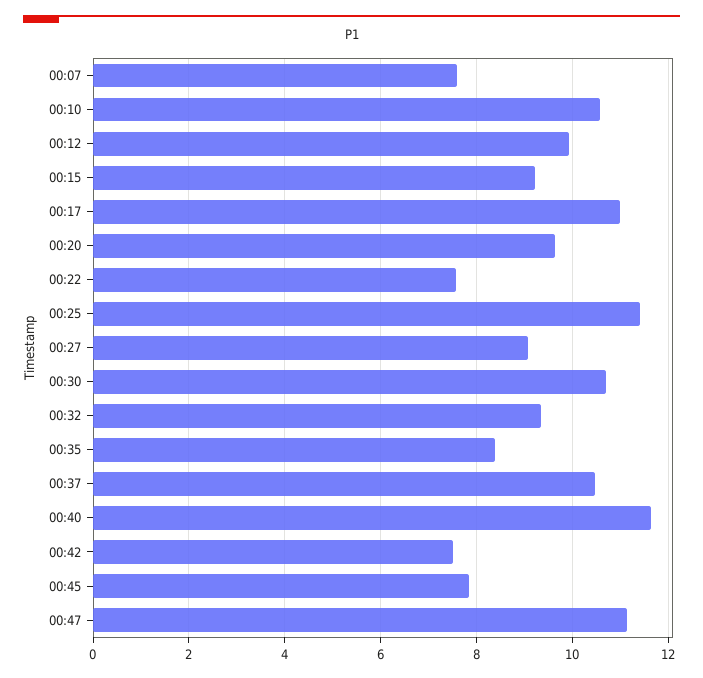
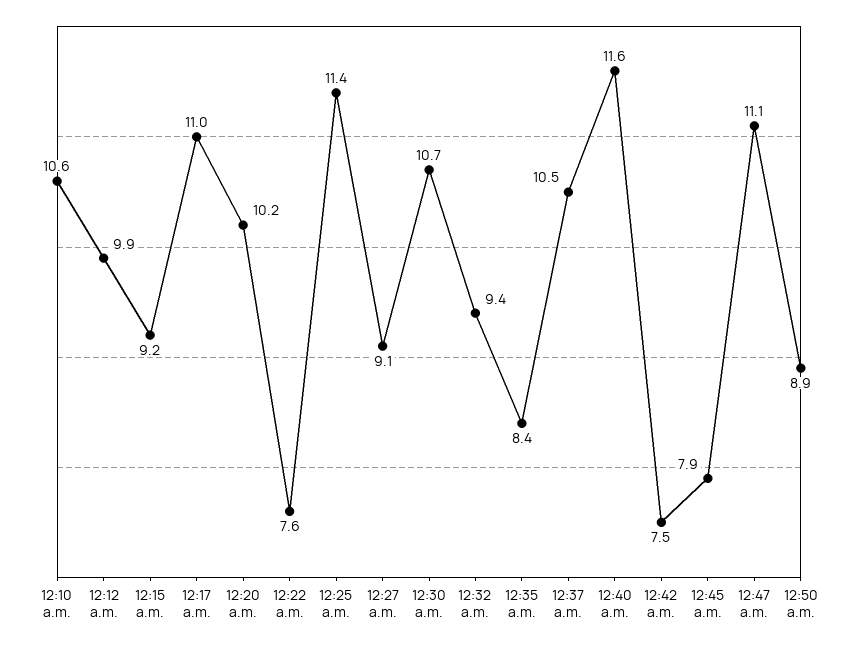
00:07: 7.6 -> none
00:20: 9.6 -> 10.2
12:50 a.m.: none -> 8.9

